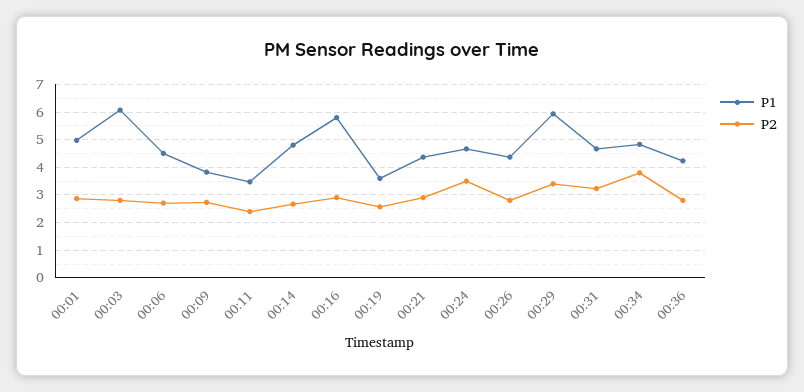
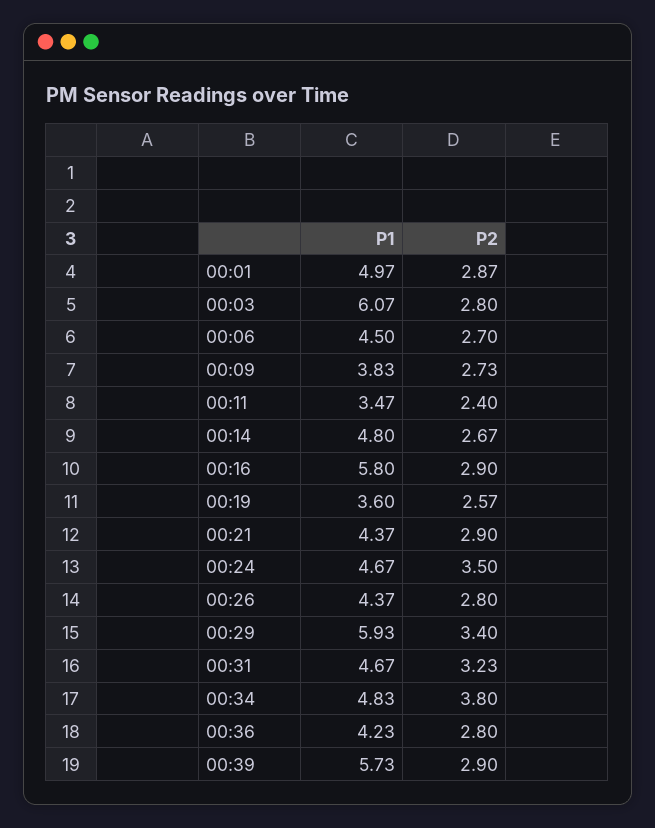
P1, 00:39: none -> 5.73
P2, 00:39: none -> 2.9

